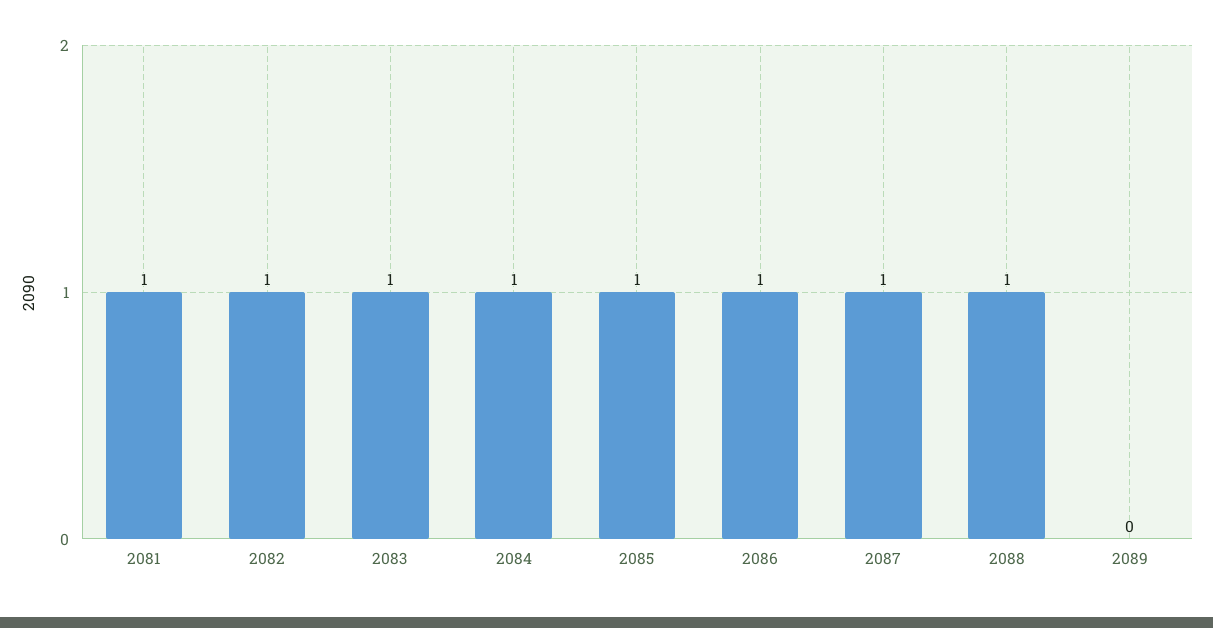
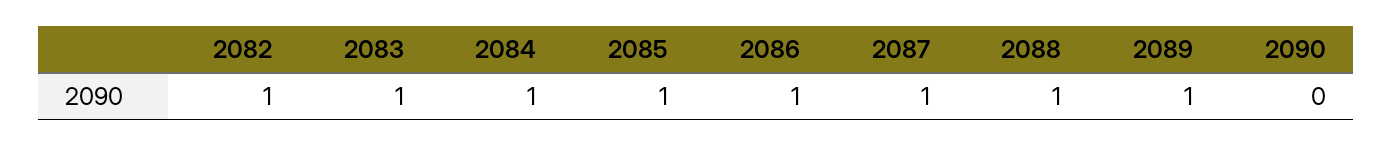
2081: 1 -> none
2089: 0 -> 1
2090: none -> 0

